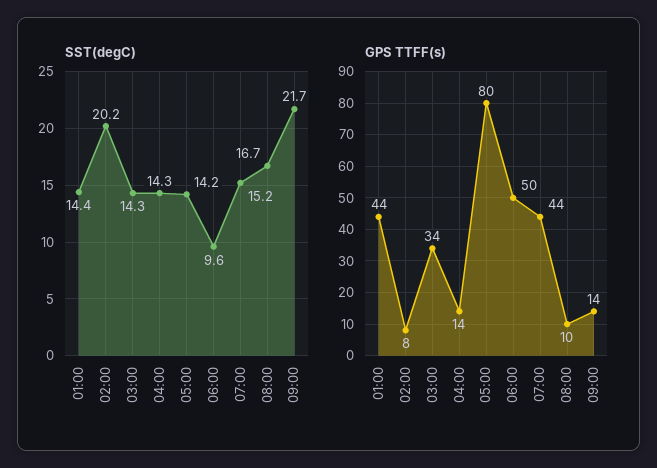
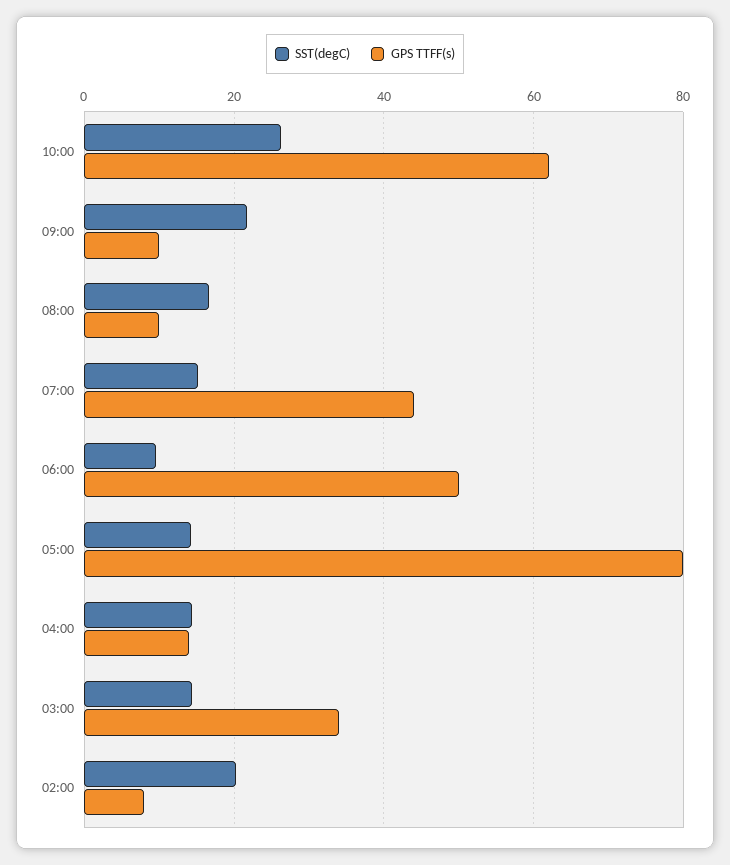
SST(degC), 01:00: 14.4 -> none
GPS TTFF(s), 01:00: 44 -> none
GPS TTFF(s), 09:00: 14 -> 10
SST(degC), 10:00: none -> 26
GPS TTFF(s), 10:00: none -> 62

